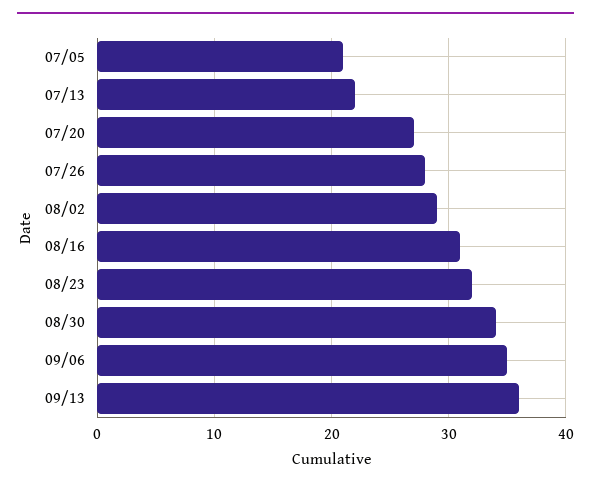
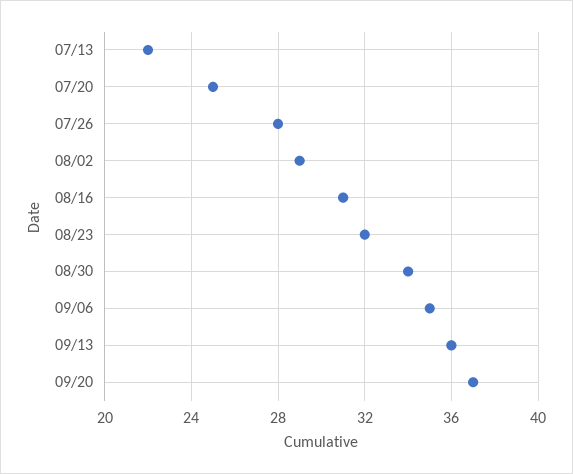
07/05: 21 -> none
07/20: 27 -> 25
09/20: none -> 37

